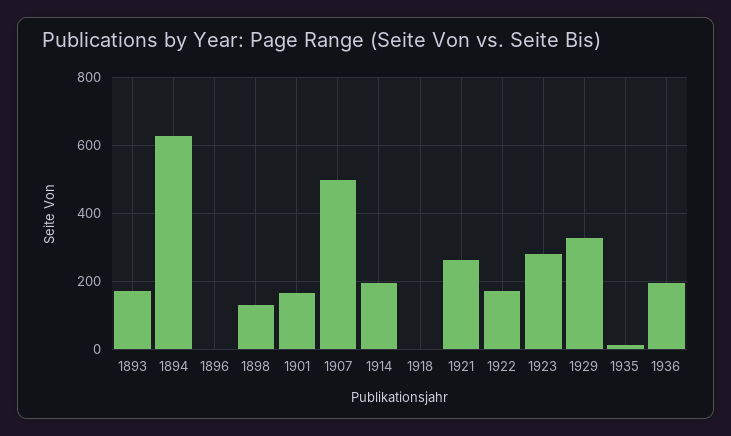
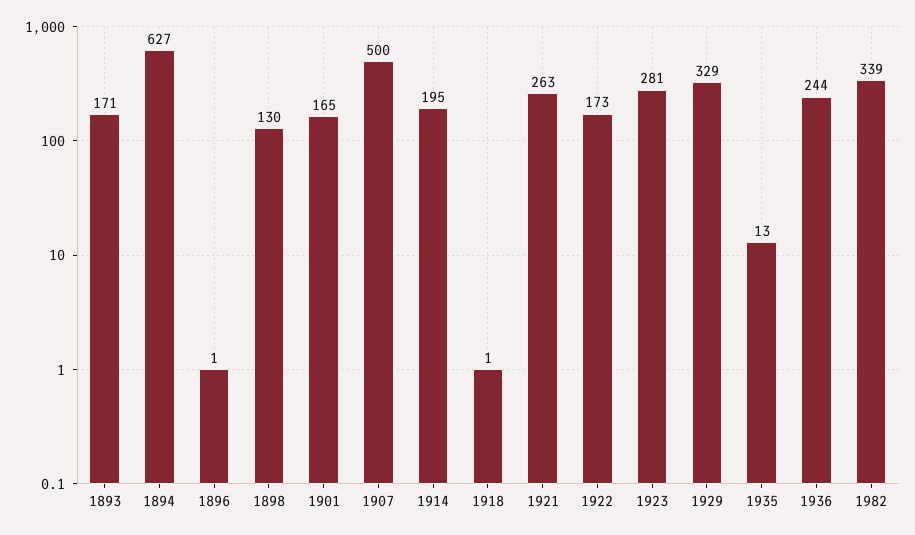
1936: 200 -> 244
1982: none -> 339

